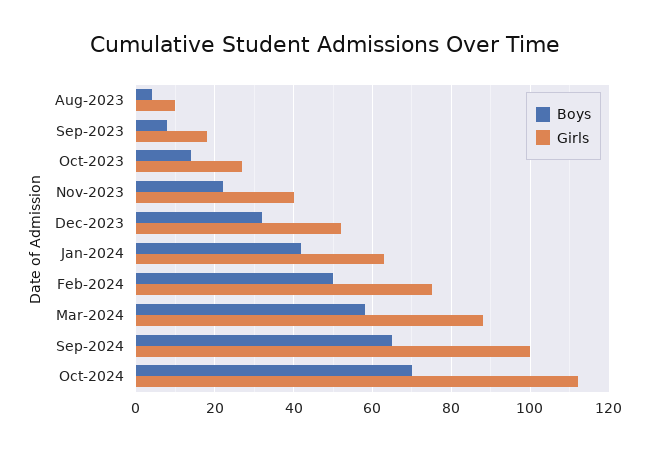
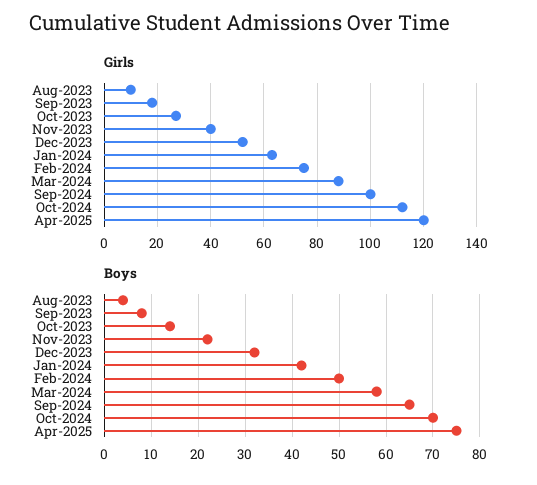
Girls, Apr-2025: none -> 120
Boys, Apr-2025: none -> 75

